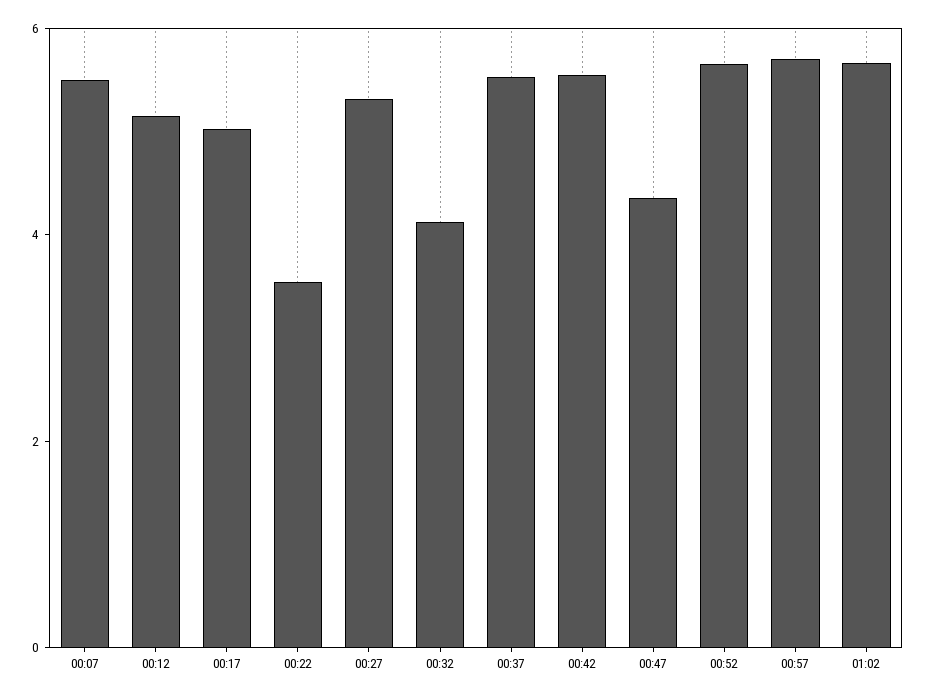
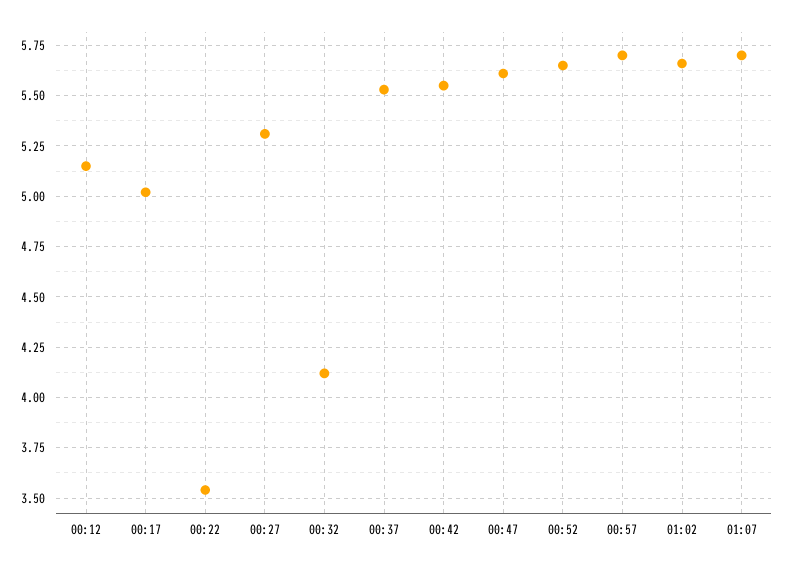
00:07: 5.5 -> none
00:47: 4.5 -> 5.6
01:07: none -> 5.7

